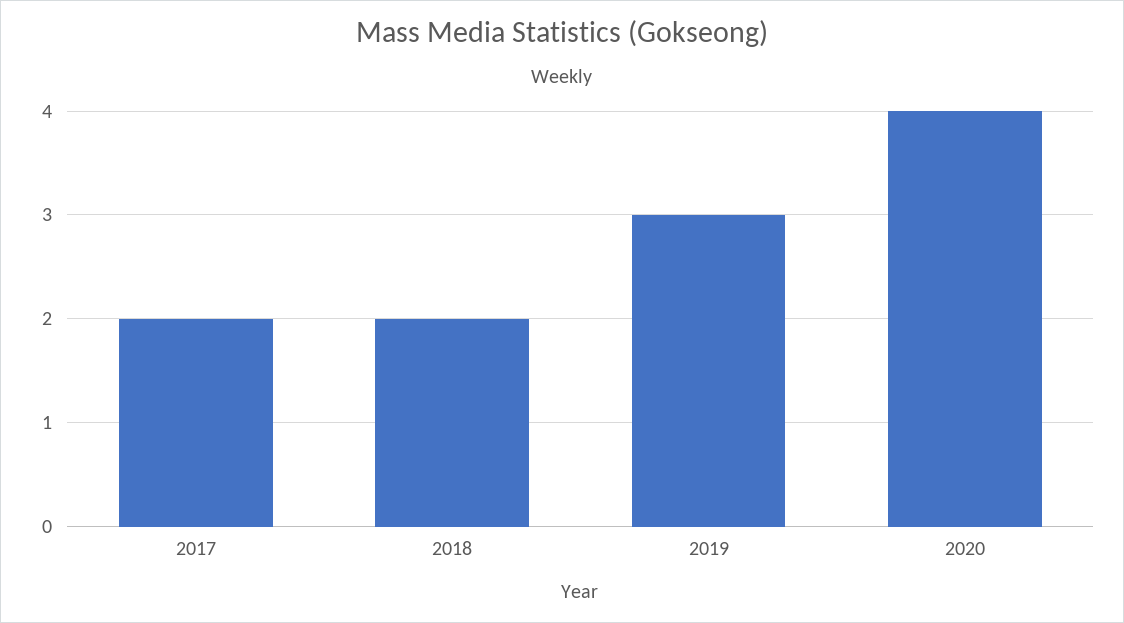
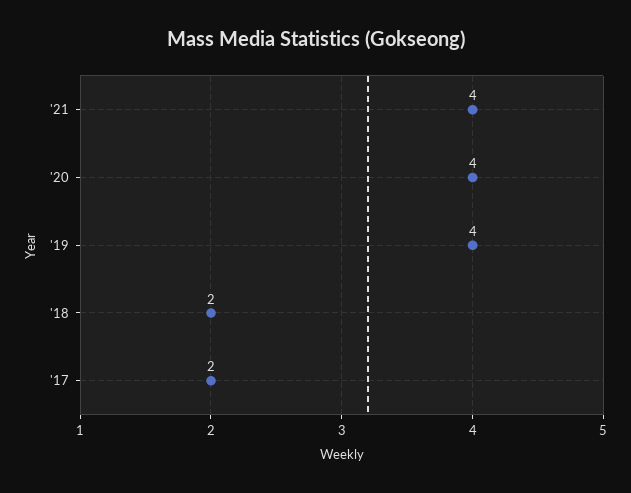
2019: 3 -> 4
'21: none -> 4

